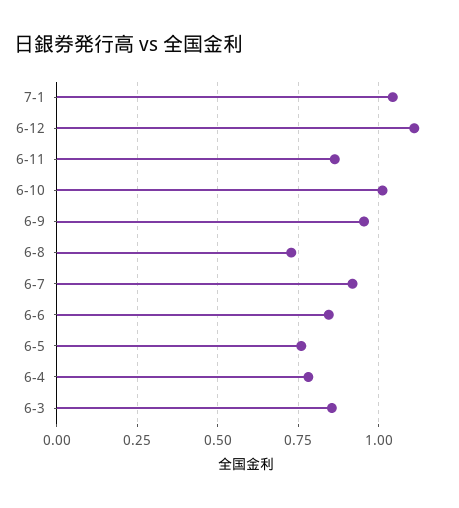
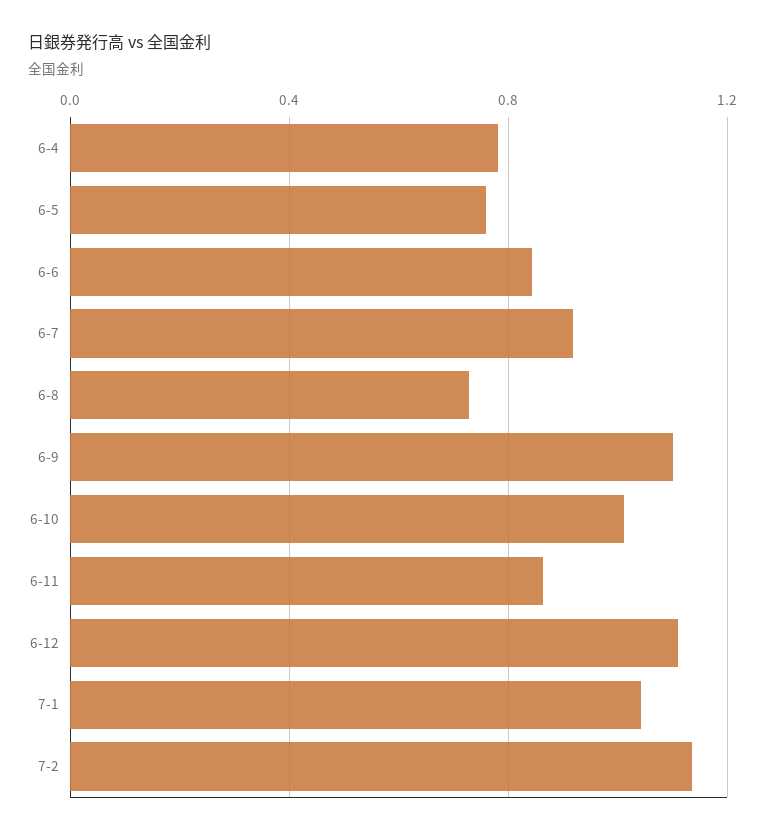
6-9: 0.95 -> 1.1
6-3: 0.85 -> none
7-2: none -> 1.15

